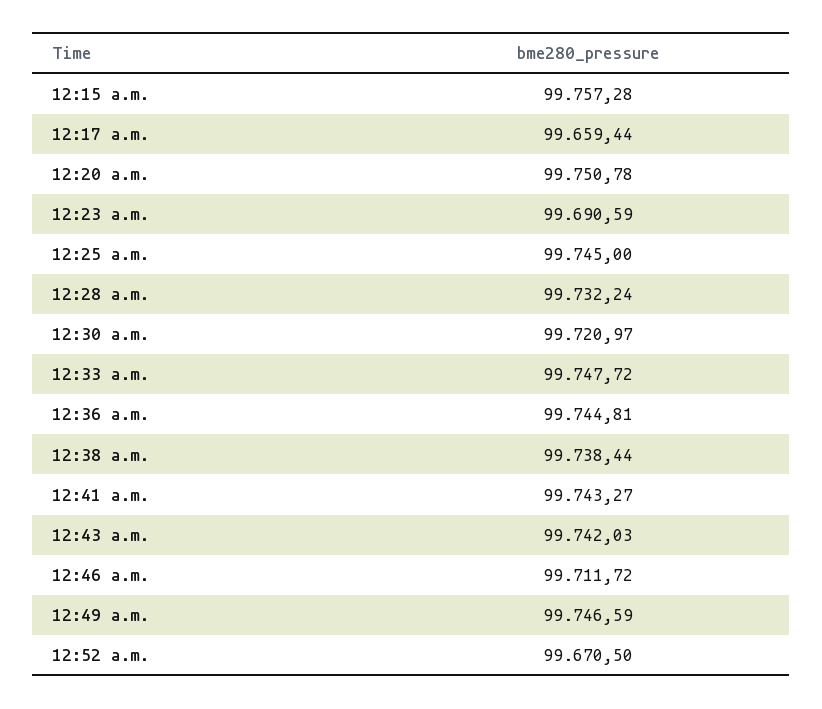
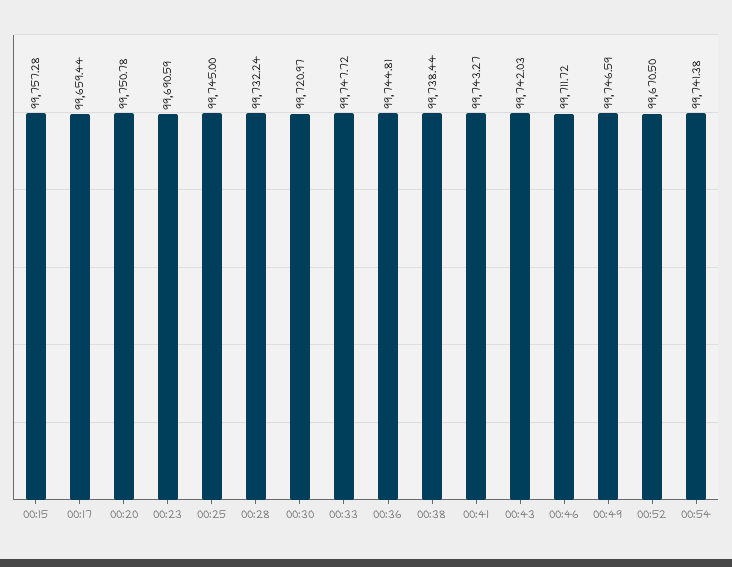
00:54: none -> 99741.38

